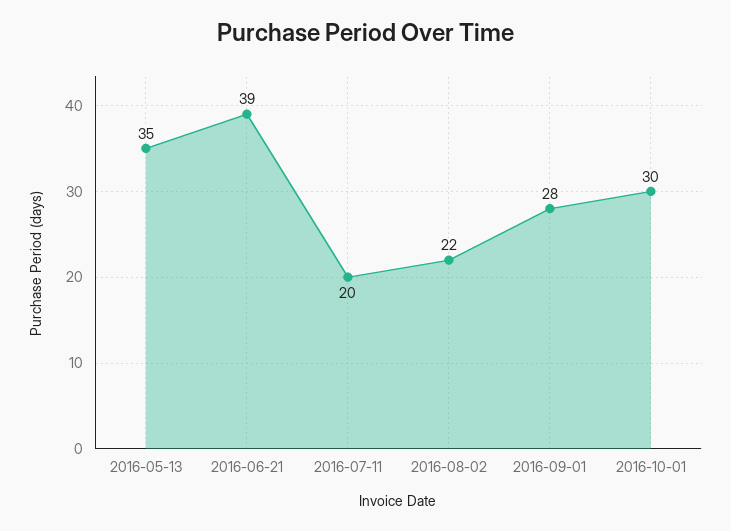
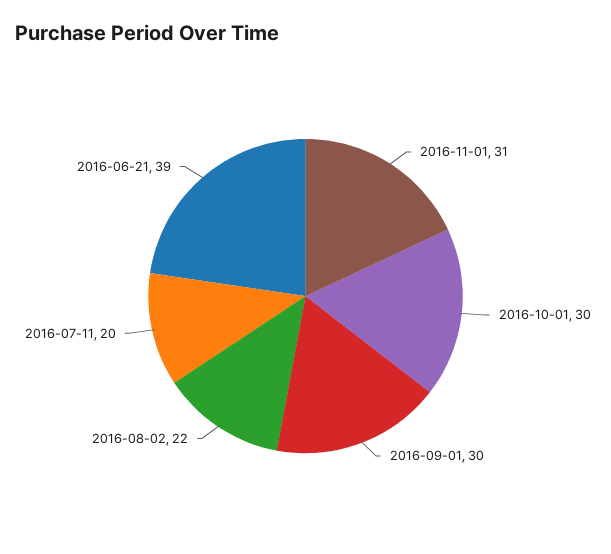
2016-05-13: 35 -> none
2016-09-01: 28 -> 30
2016-11-01: none -> 31

